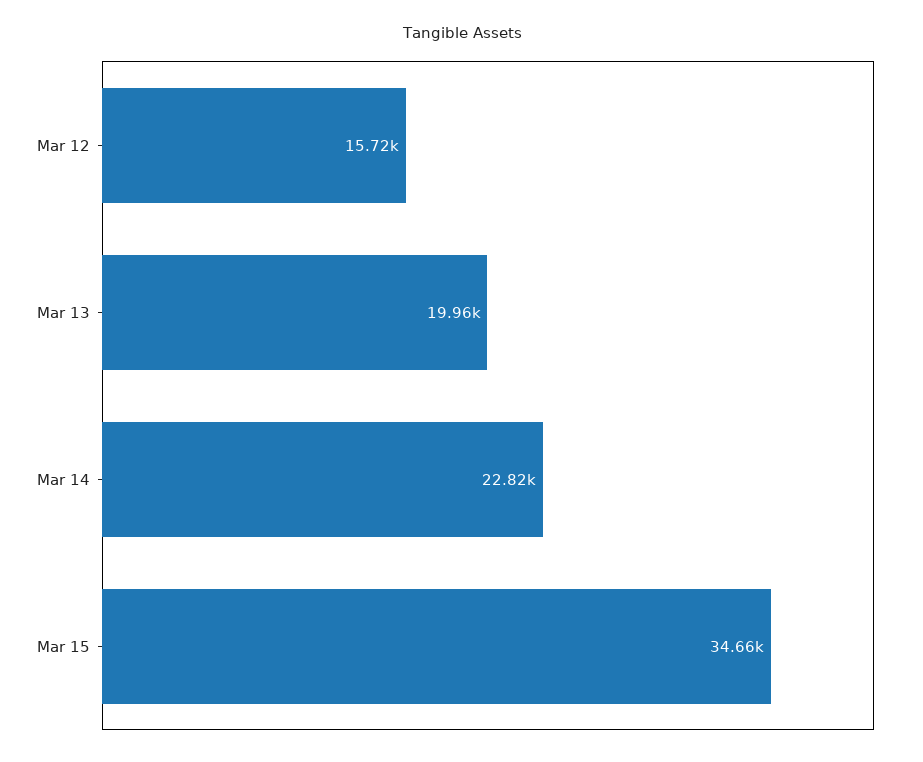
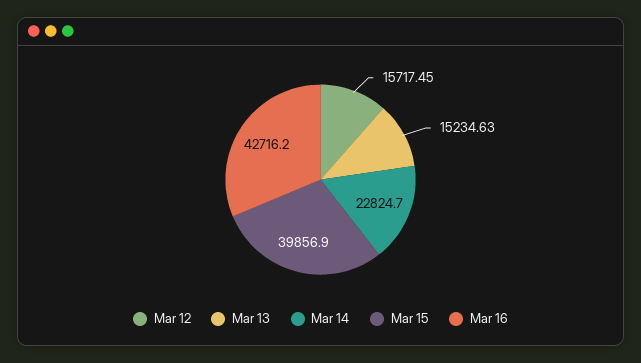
Mar 13: 19960 -> 15234.63
Mar 15: 34660 -> 39856.9
Mar 16: none -> 42716.2

